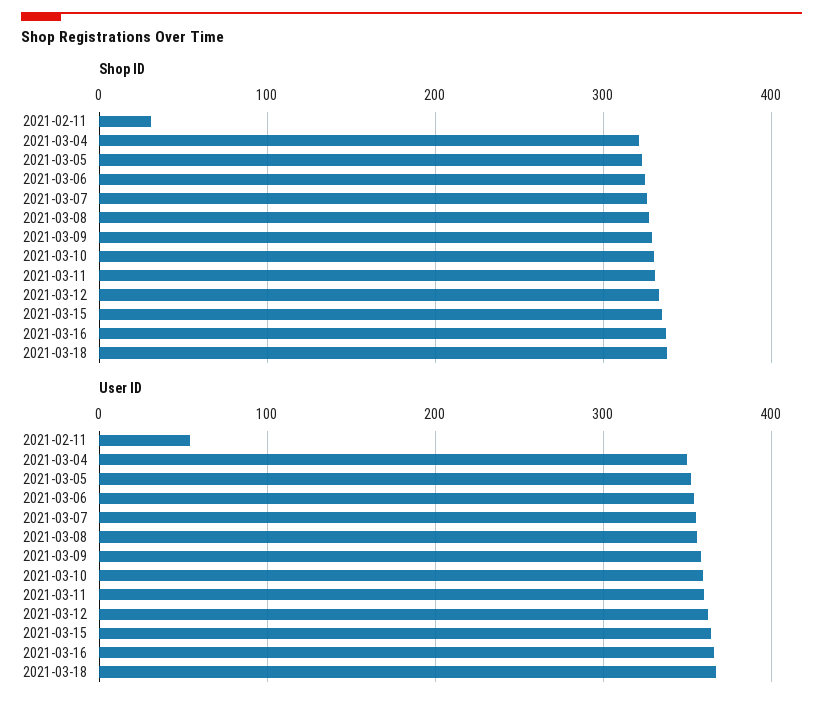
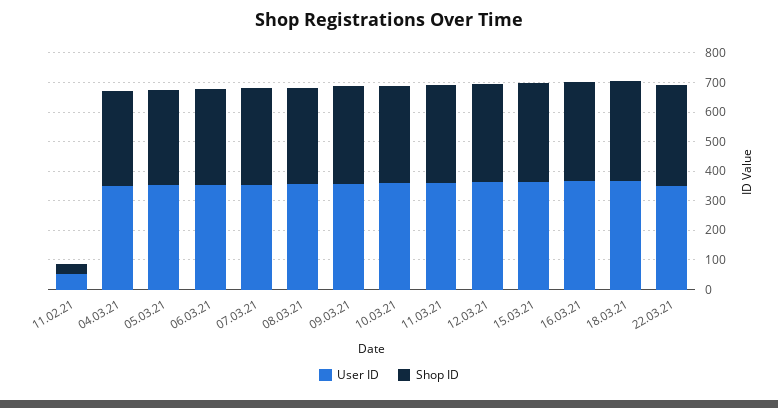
User ID, 22.03.21: none -> 350
Shop ID, 22.03.21: none -> 350

